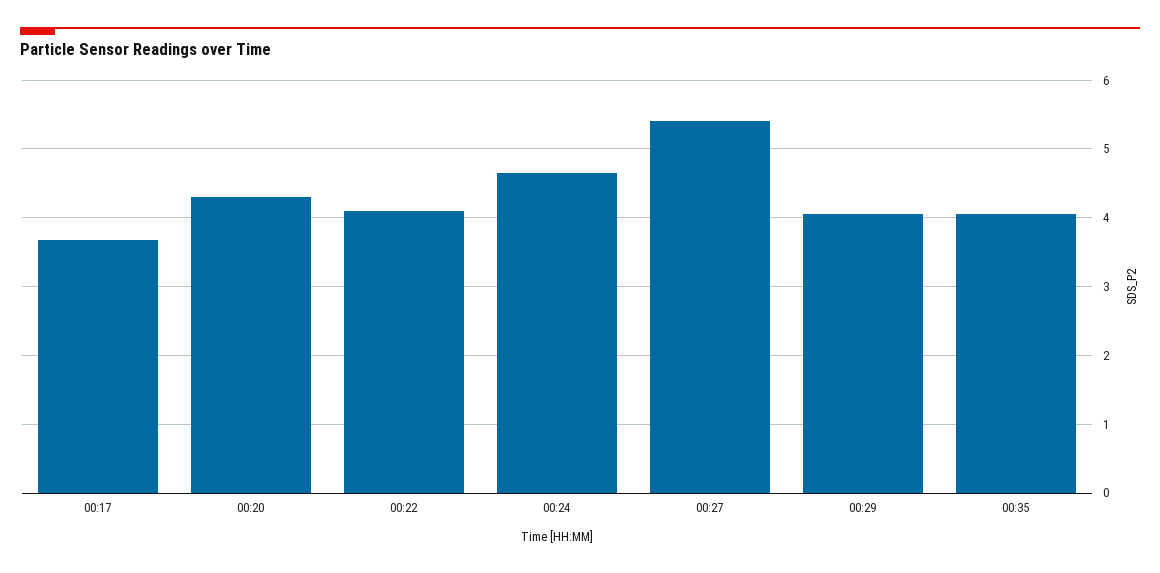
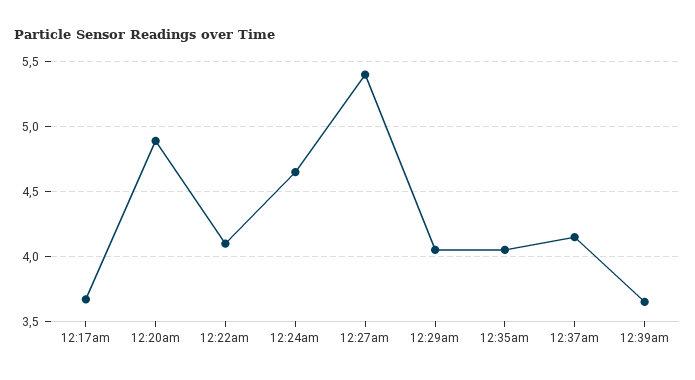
00:20: 4.3 -> 4.9
12:37am: none -> 4.15
12:39am: none -> 3.65

